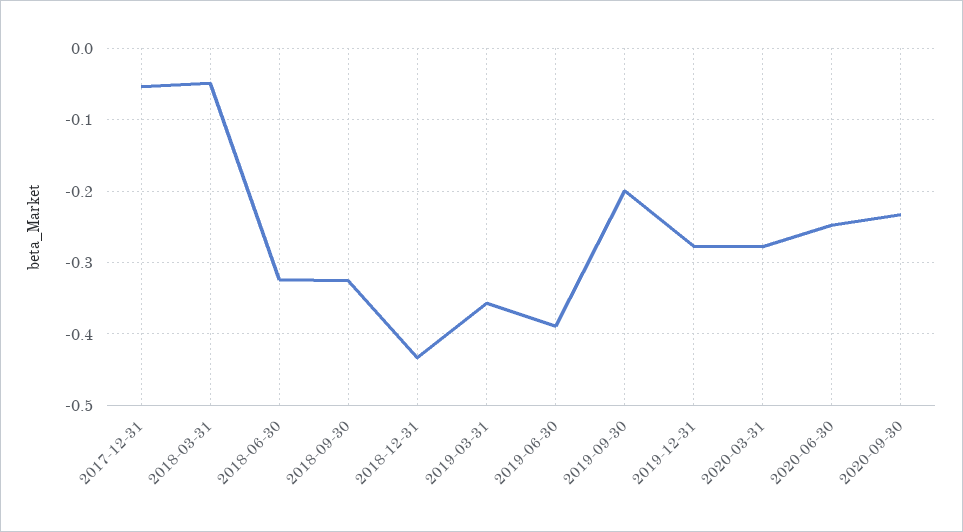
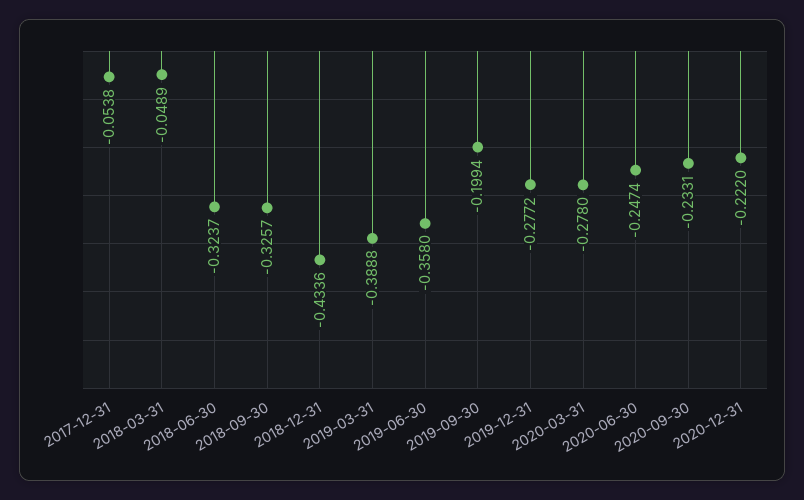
2019-03-31: -0.36 -> -0.3888
2019-06-30: -0.39 -> -0.358
2020-12-31: none -> -0.222

